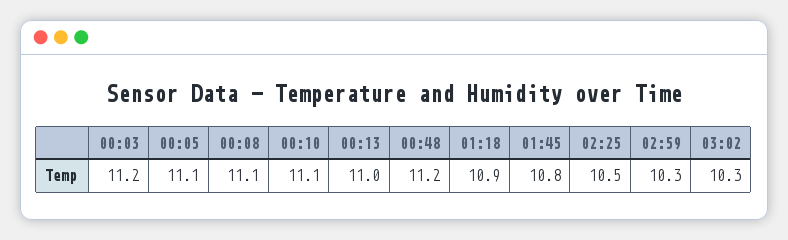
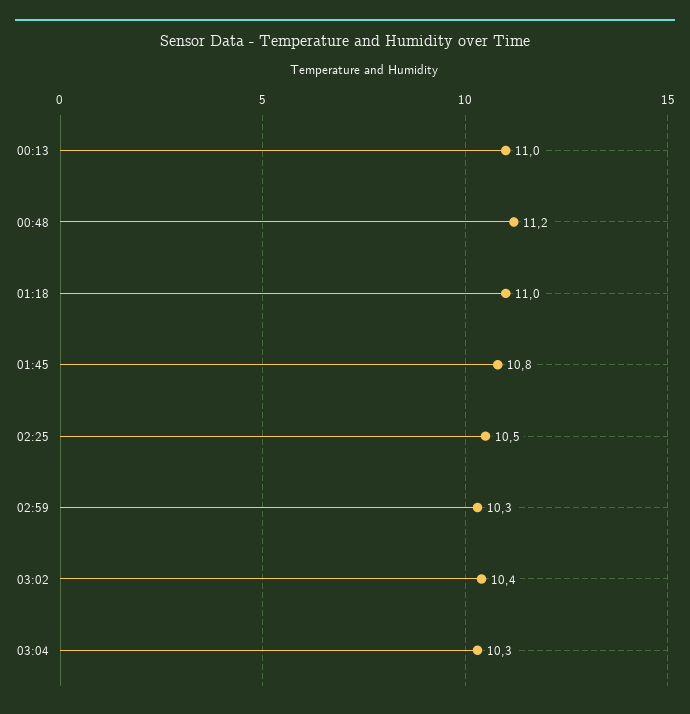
00:03: 11.2 -> none
00:05: 11.1 -> none
00:08: 11.1 -> none
00:10: 11.1 -> none
01:18: 10.9 -> 11
03:02: 10.3 -> 10.4
03:04: none -> 10.3

